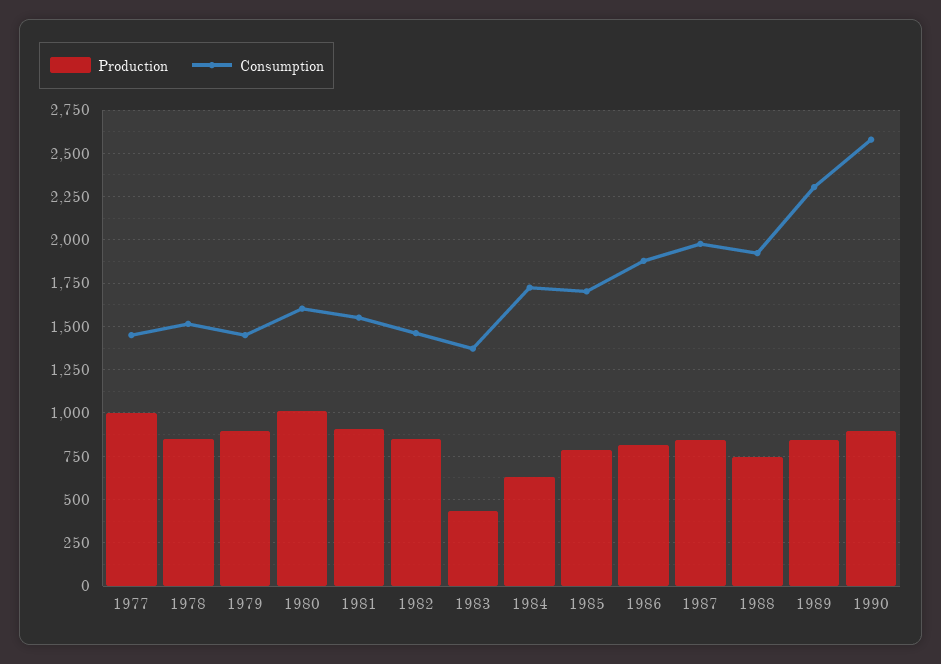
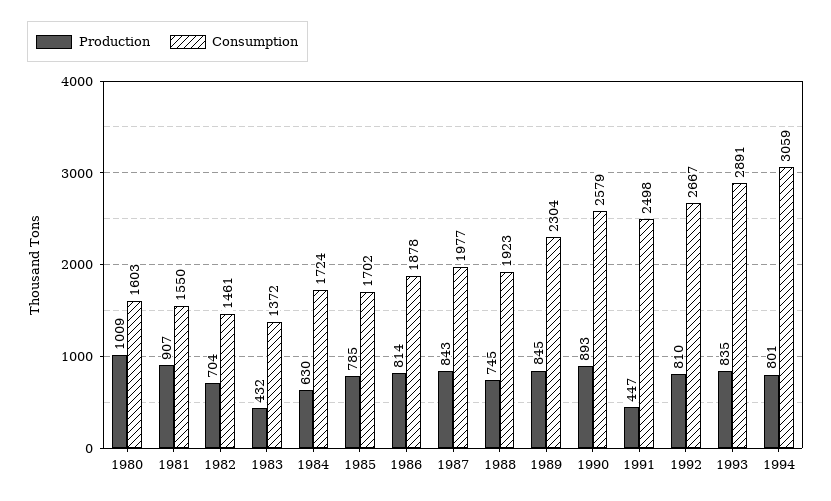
Production, 1977: 1000 -> none
Consumption, 1977: 1450 -> none
Production, 1978: 850 -> none
Consumption, 1978: 1500 -> none
Production, 1979: 900 -> none
Consumption, 1979: 1450 -> none
Production, 1982: 850 -> 704
Production, 1991: none -> 447
Consumption, 1991: none -> 2498
Production, 1992: none -> 810
Consumption, 1992: none -> 2667
Production, 1993: none -> 835
Consumption, 1993: none -> 2891
Production, 1994: none -> 801
Consumption, 1994: none -> 3059

